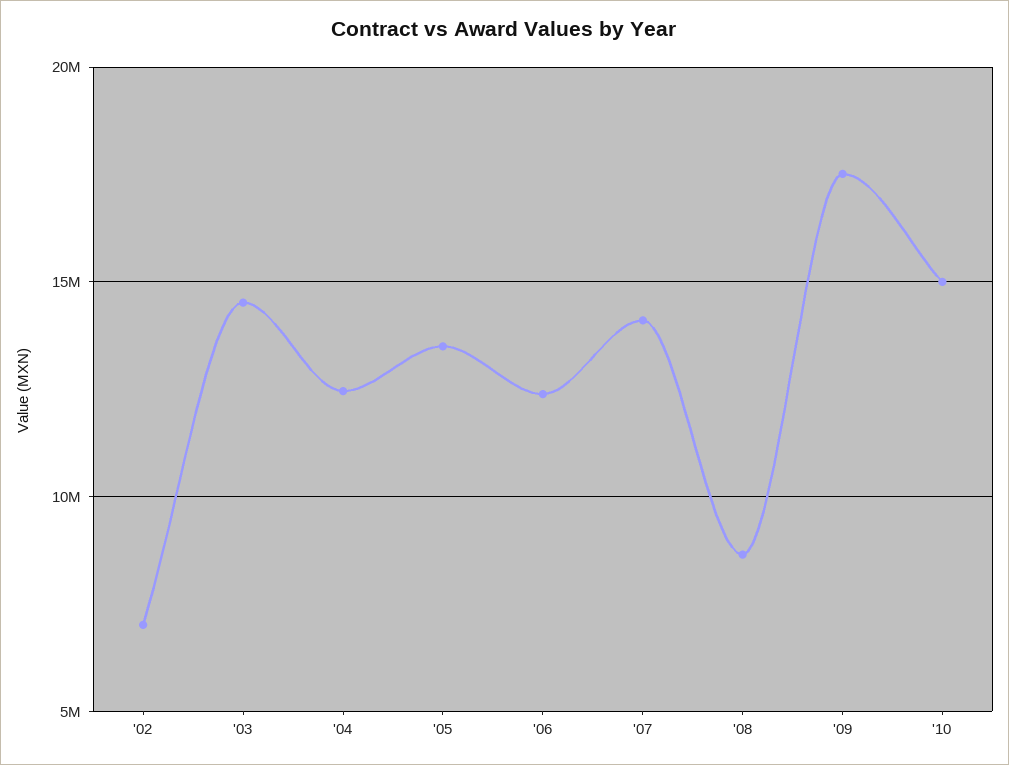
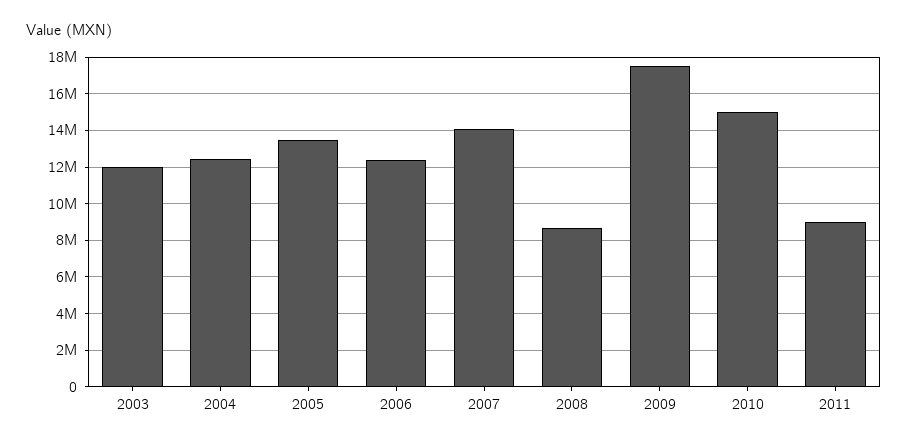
'02: 7000000 -> none
'03: 14500000 -> 12000000
2011: none -> 9000000

